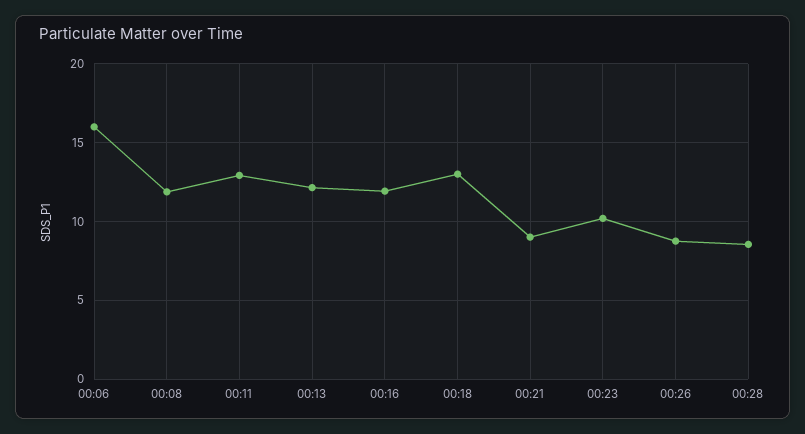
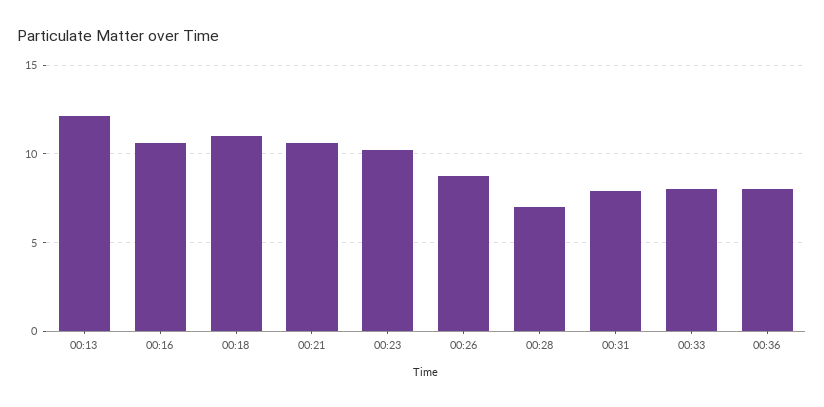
00:06: 16 -> none
00:08: 12 -> none
00:11: 13 -> none
00:16: 12 -> 10.5
00:18: 13 -> 11
00:21: 9 -> 10.5
00:28: 8.5 -> 7
00:31: none -> 8
00:33: none -> 8
00:36: none -> 8

